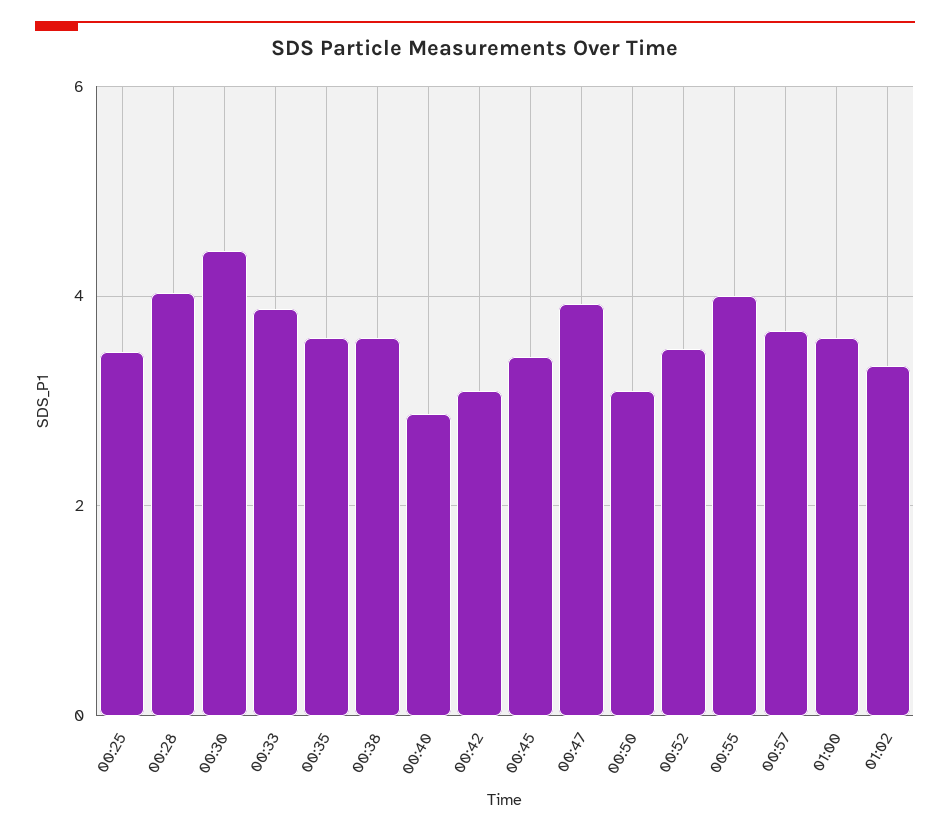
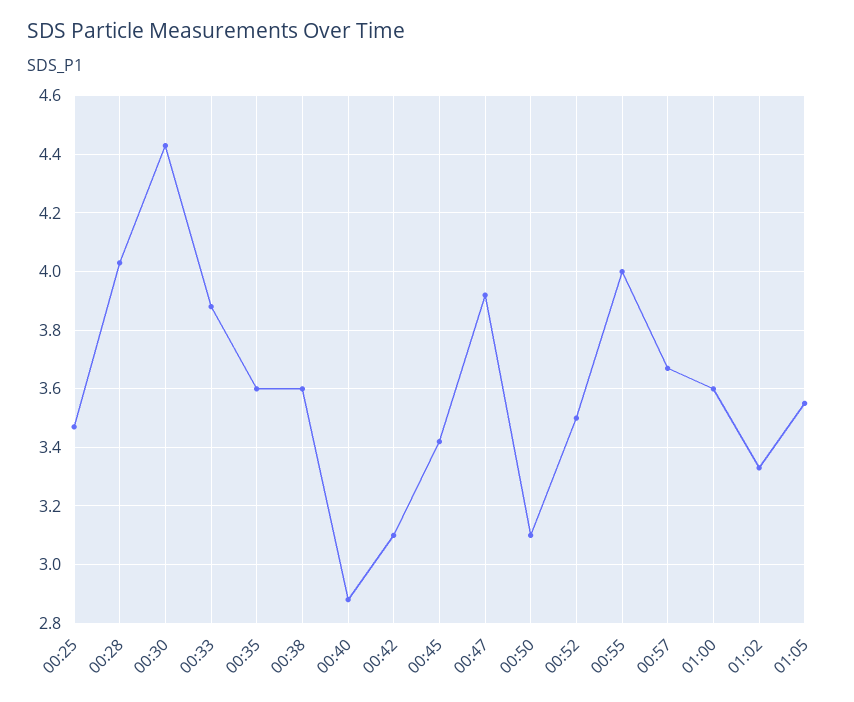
01:05: none -> 3.55

